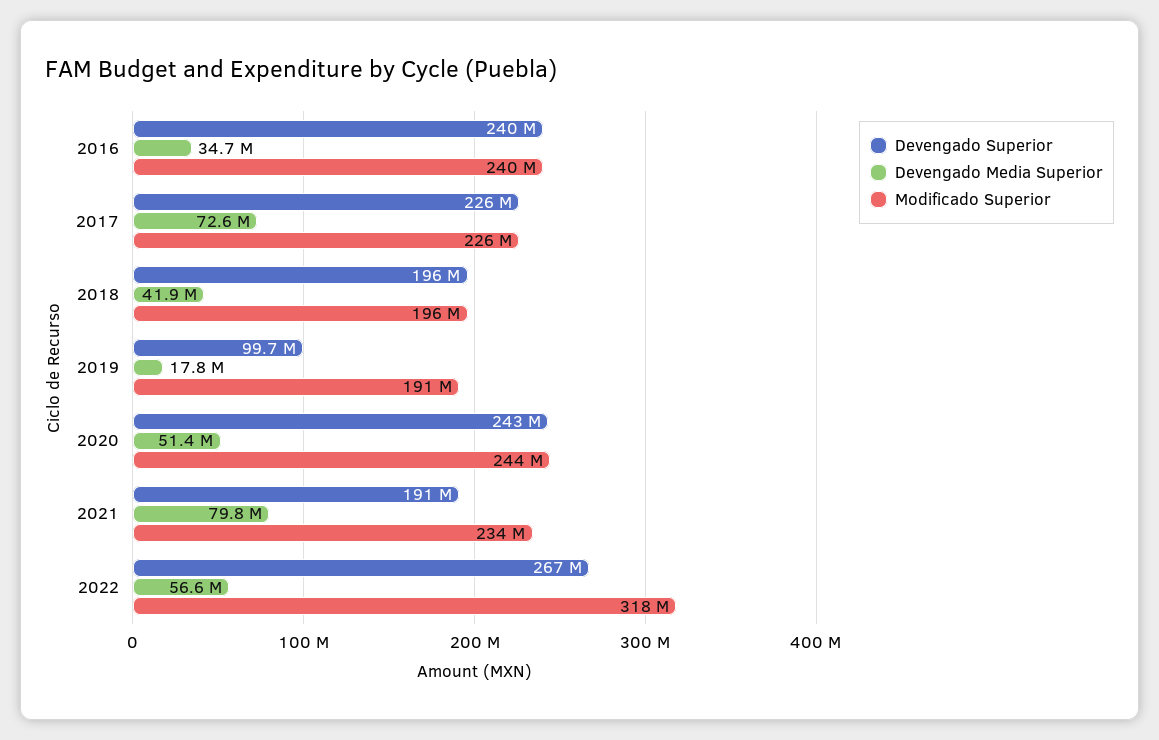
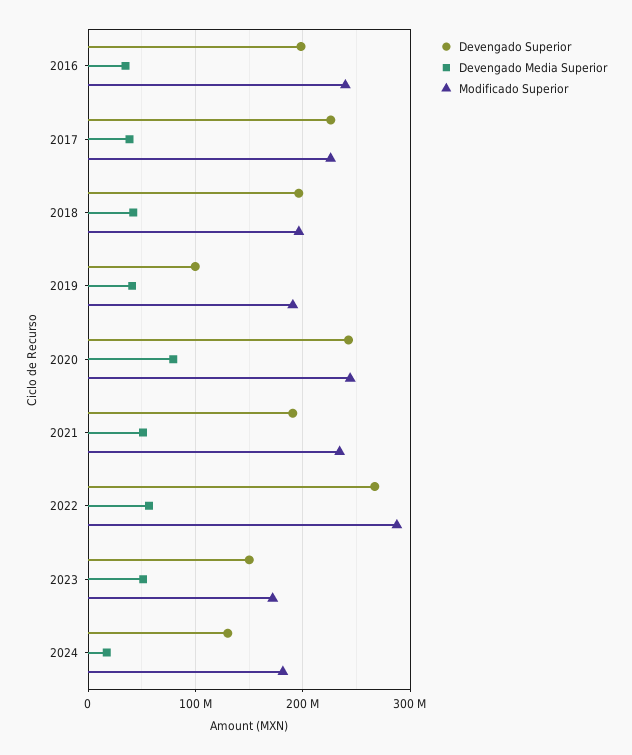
Devengado Superior, 2016: 240000000 -> 200000000
Devengado Media Superior, 2017: 72600000 -> 40000000
Devengado Media Superior, 2019: 17800000 -> 40000000
Devengado Media Superior, 2020: 51400000 -> 80000000
Devengado Media Superior, 2021: 79800000 -> 50000000
Modificado Superior, 2022: 318000000 -> 290000000
Devengado Superior, 2023: none -> 150000000
Devengado Media Superior, 2023: none -> 50000000
Modificado Superior, 2023: none -> 170000000
Devengado Superior, 2024: none -> 130000000
Devengado Media Superior, 2024: none -> 20000000
Modificado Superior, 2024: none -> 180000000

